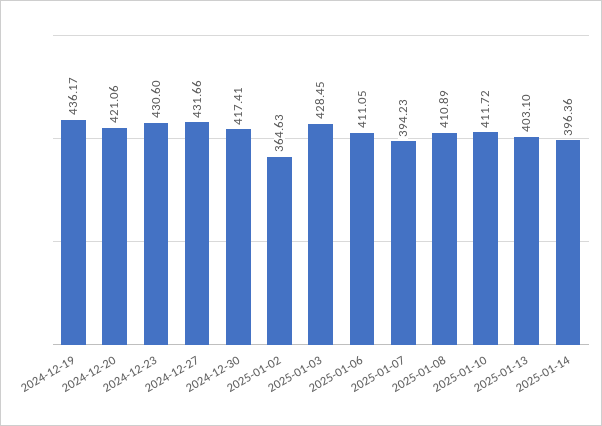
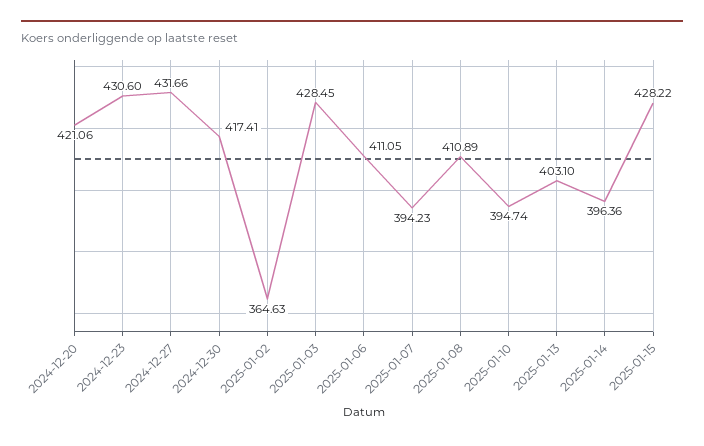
2024-12-19: 436.17 -> none
2025-01-10: 411.72 -> 394.74
2025-01-15: none -> 428.22

